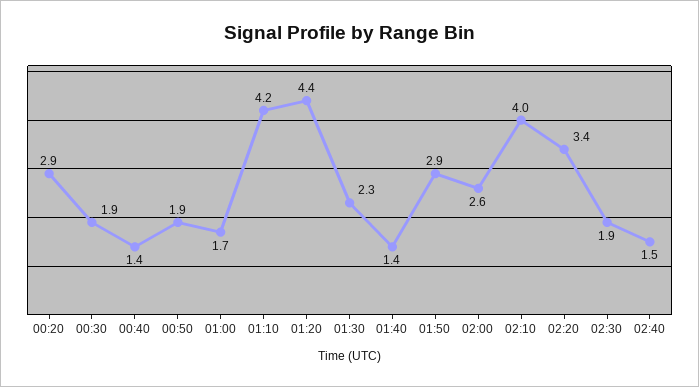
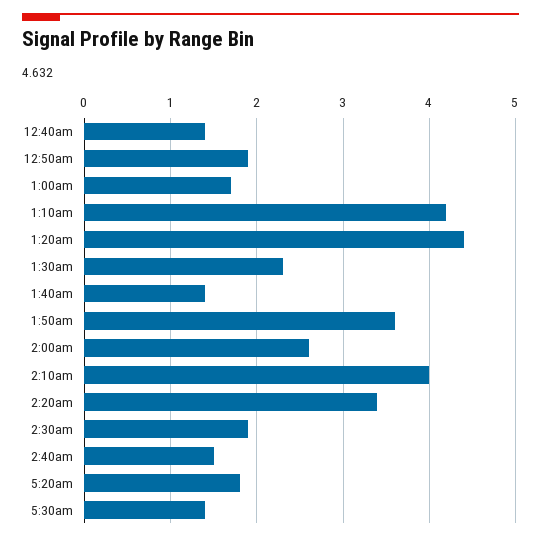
00:20: 2.9 -> none
00:30: 1.9 -> none
01:50: 2.9 -> 3.6
5:20am: none -> 1.8
5:30am: none -> 1.4

